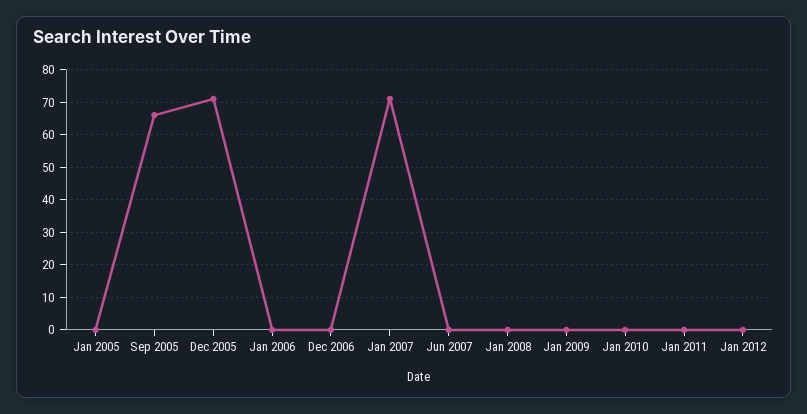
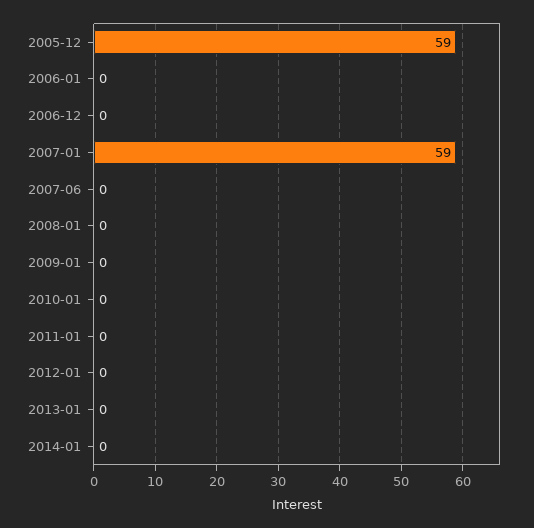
Jan 2005: 0 -> none
Sep 2005: 65 -> none
Dec 2005: 70 -> 59
Jan 2007: 70 -> 59
2013-01: none -> 0
2014-01: none -> 0

